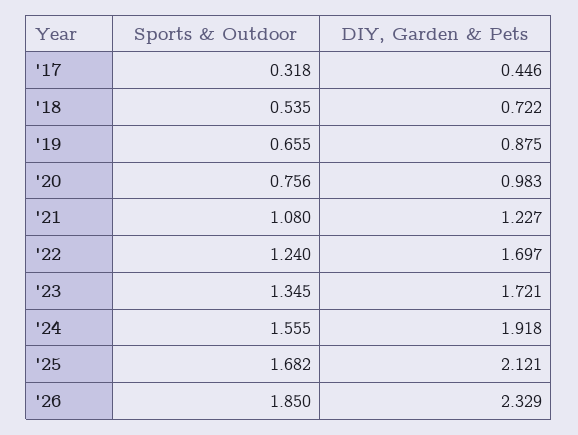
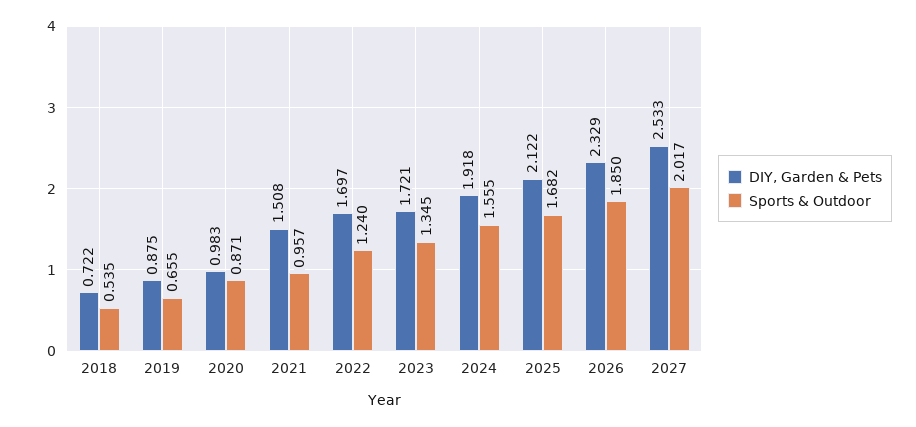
Sports & Outdoor, '17: 0.318 -> none
DIY, Garden & Pets, '17: 0.446 -> none
Sports & Outdoor, '20: 0.756 -> 0.871
Sports & Outdoor, '21: 1.08 -> 0.957
DIY, Garden & Pets, '21: 1.227 -> 1.508
DIY, Garden & Pets, '25: 2.121 -> 2.122
DIY, Garden & Pets, 2027: none -> 2.533
Sports & Outdoor, 2027: none -> 2.017

